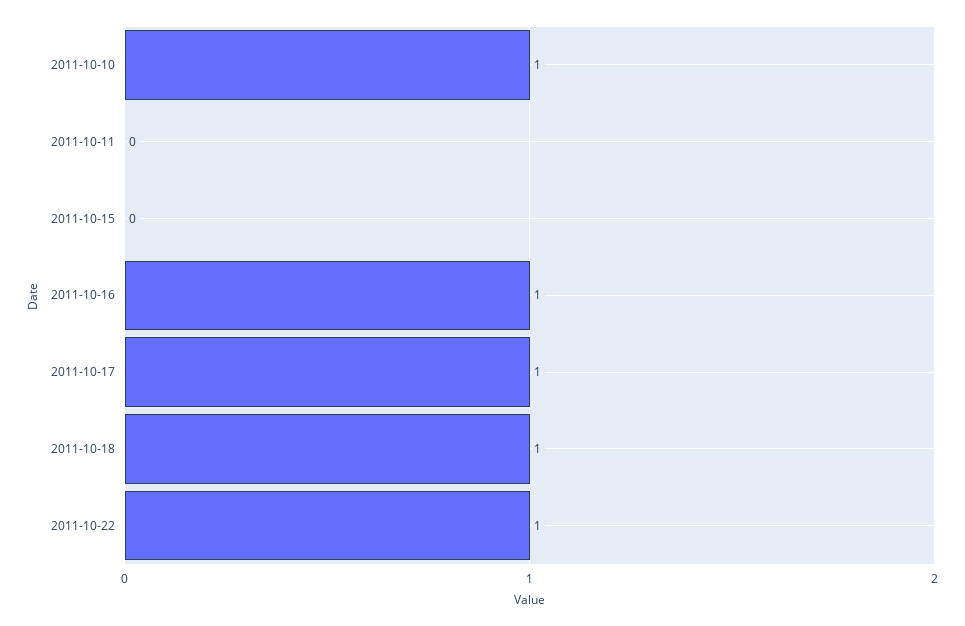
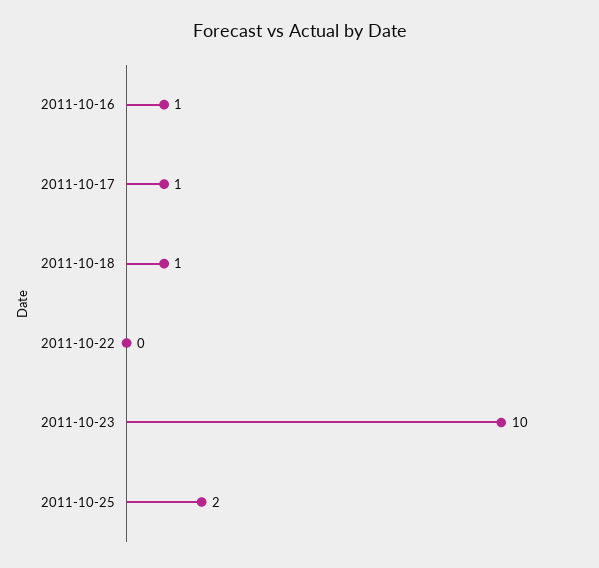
2011-10-10: 1 -> none
2011-10-11: 0 -> none
2011-10-15: 0 -> none
2011-10-22: 1 -> 0
2011-10-23: none -> 10
2011-10-25: none -> 2

